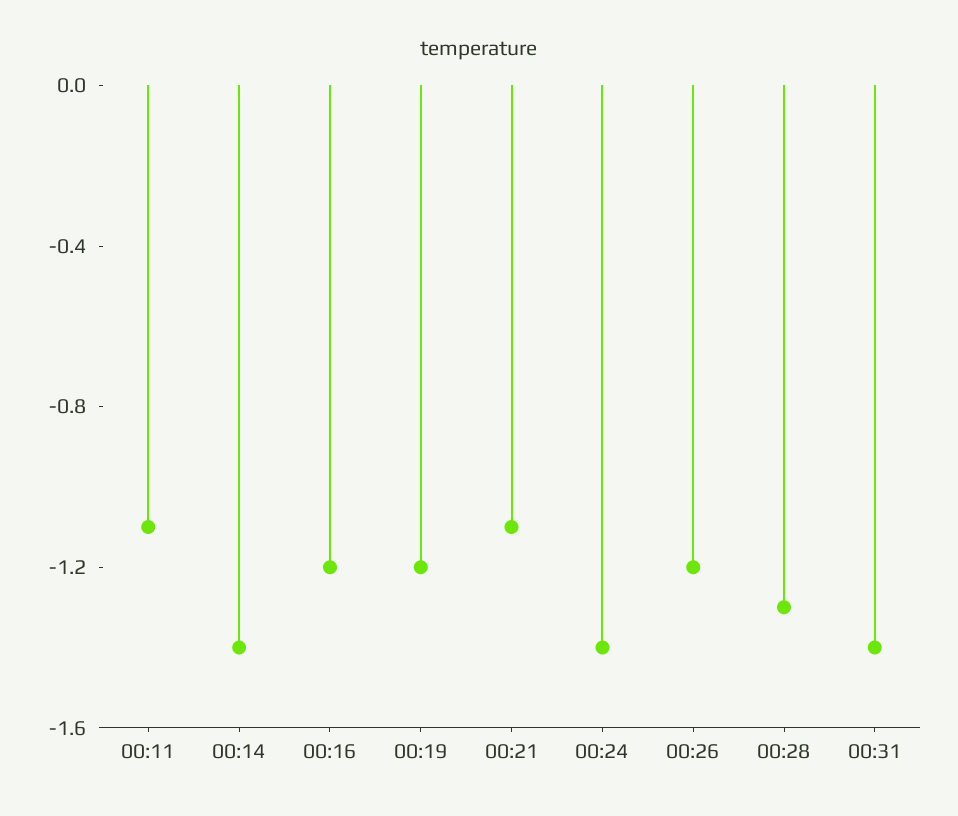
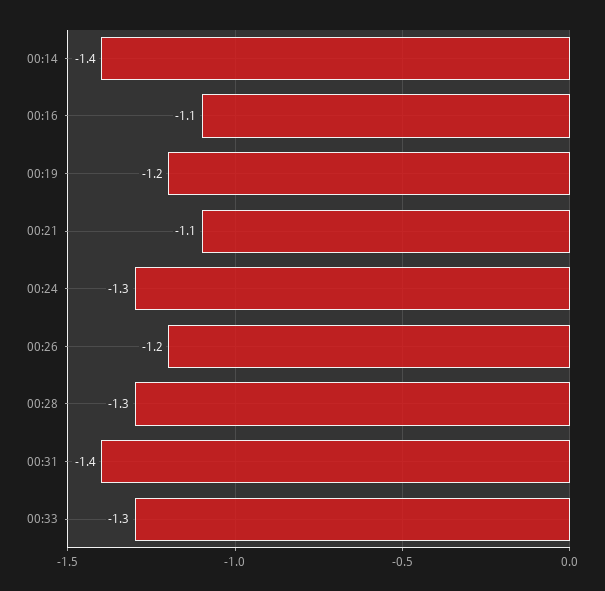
00:11: -1.1 -> none
00:16: -1.2 -> -1.1
00:24: -1.4 -> -1.3
00:33: none -> -1.3

